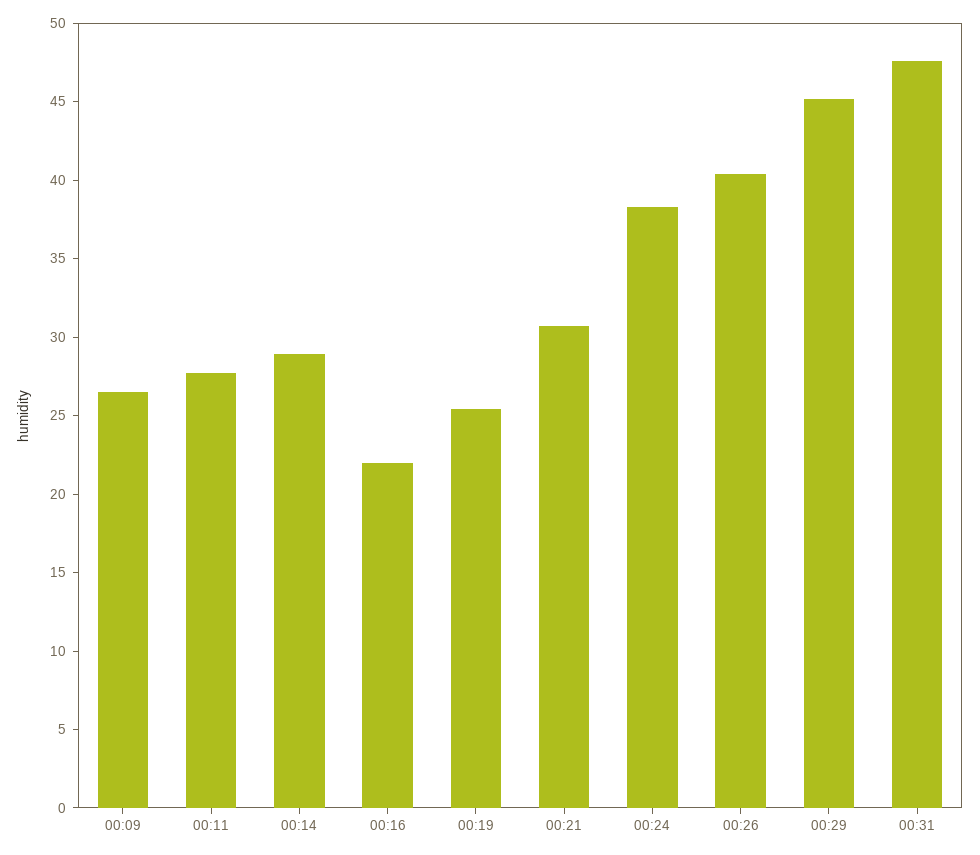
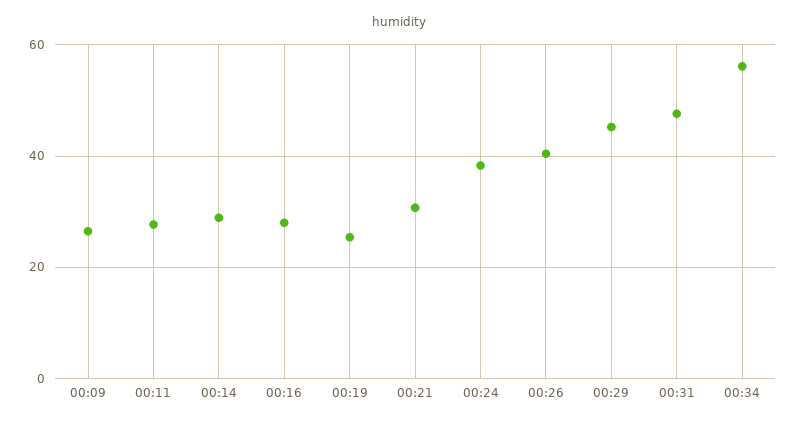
00:16: 22 -> 28
00:34: none -> 56

